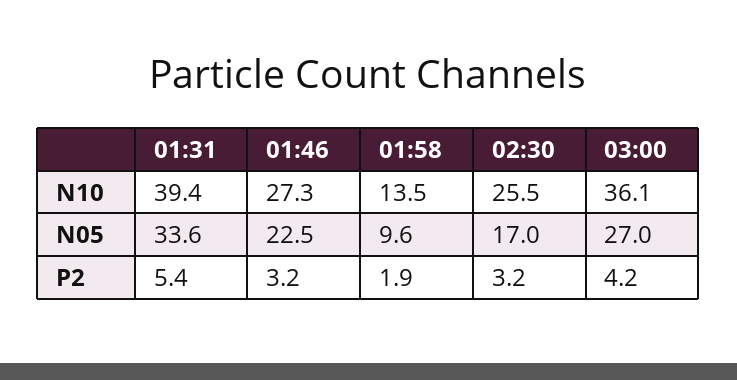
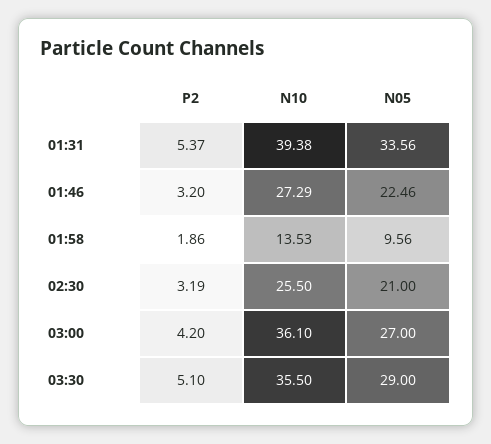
02:30, N05: 17 -> 21
03:30, P2: none -> 5.1
03:30, N10: none -> 35.5
03:30, N05: none -> 29

